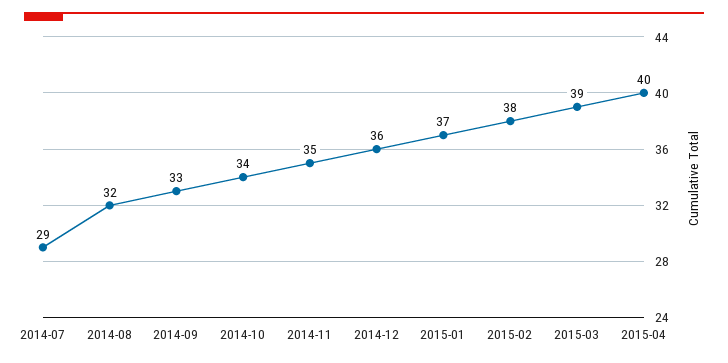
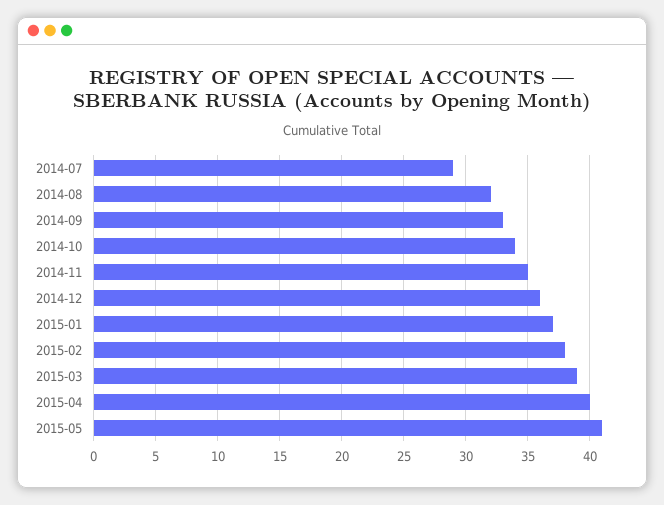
2015-05: none -> 41

